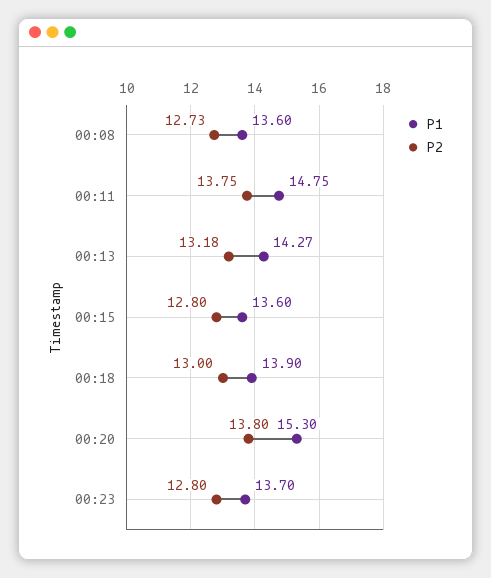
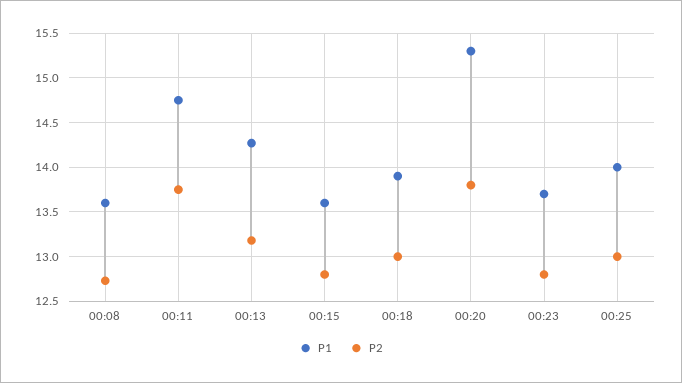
P1, 00:25: none -> 14
P2, 00:25: none -> 13

